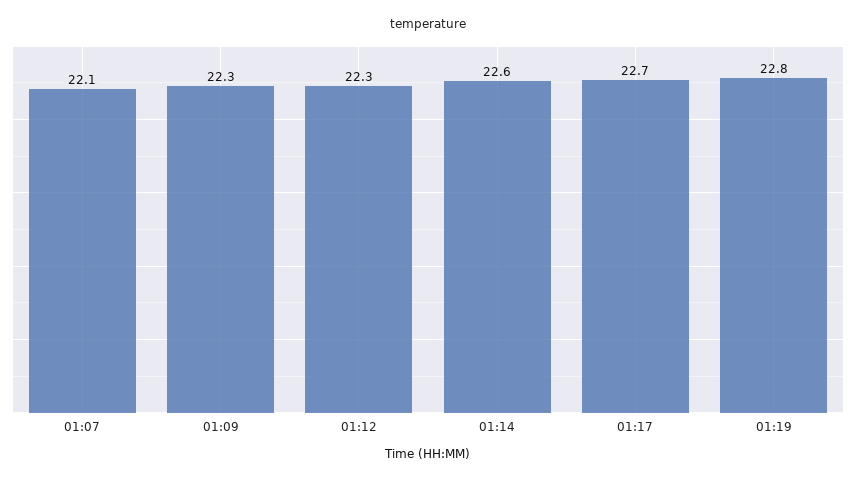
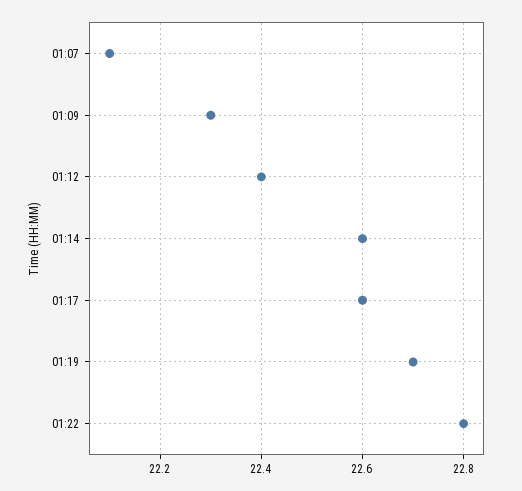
01:12: 22.3 -> 22.4
01:17: 22.7 -> 22.6
01:19: 22.8 -> 22.7
01:22: none -> 22.8

